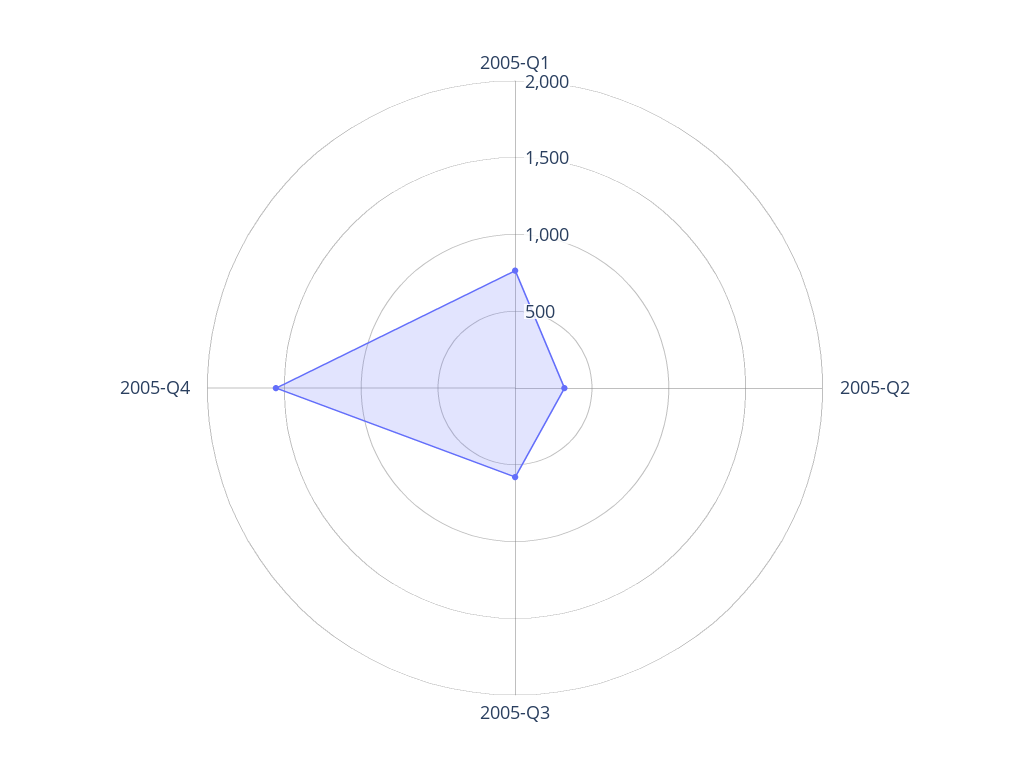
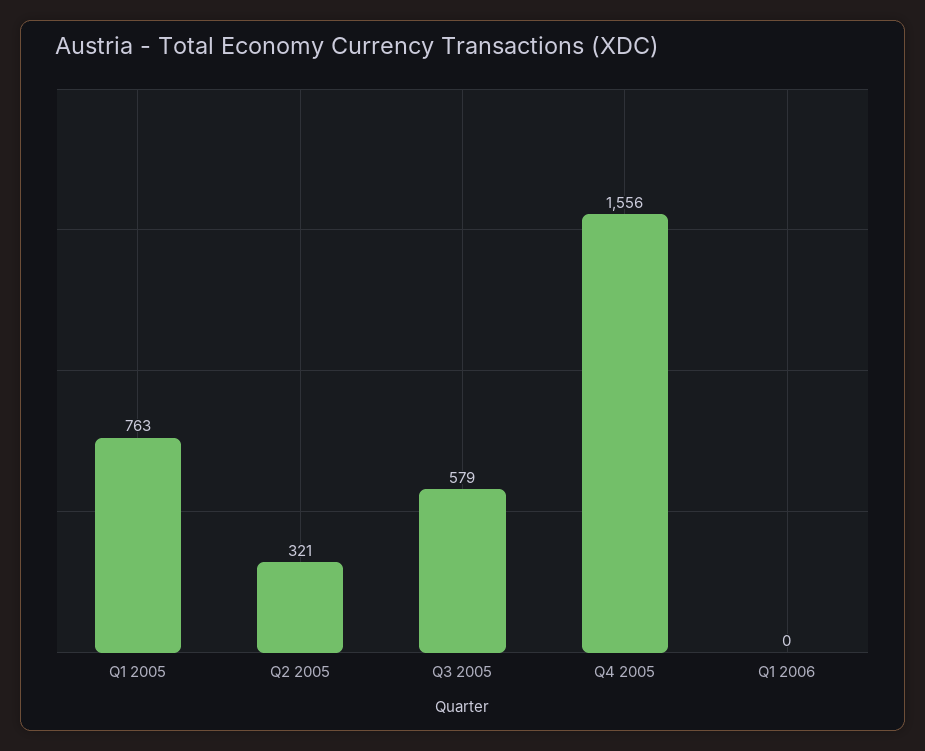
Q1 2006: none -> 0

